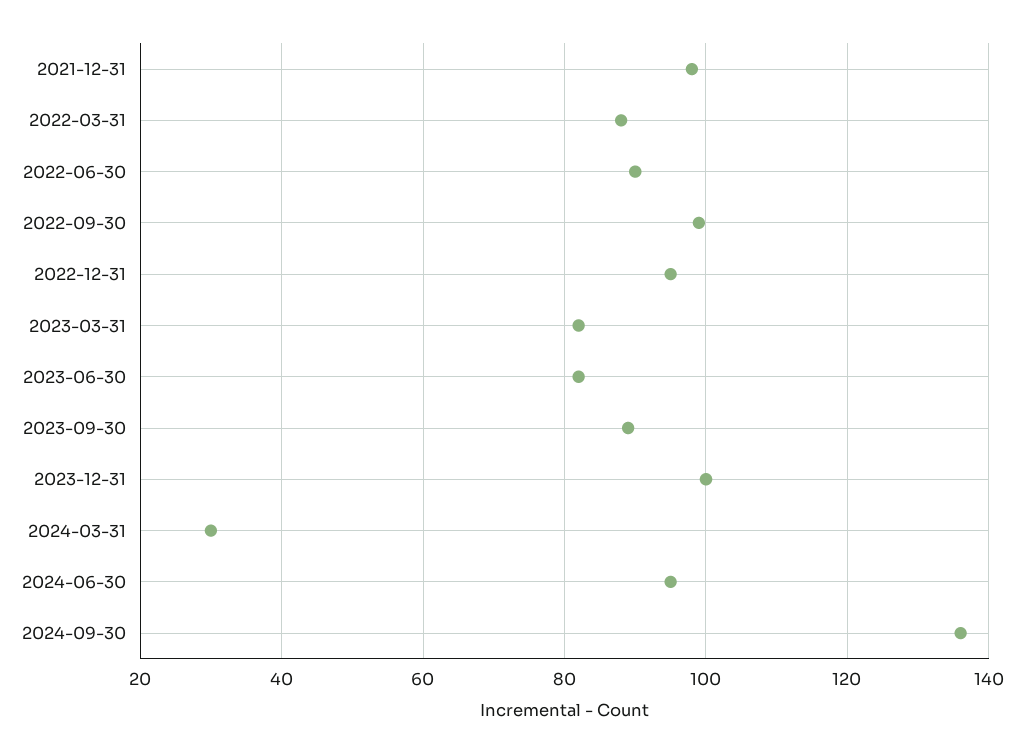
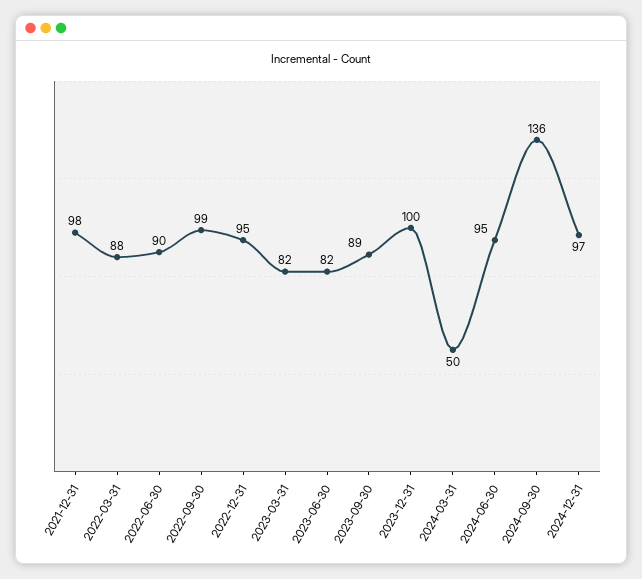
2024-03-31: 30 -> 50
2024-12-31: none -> 97

